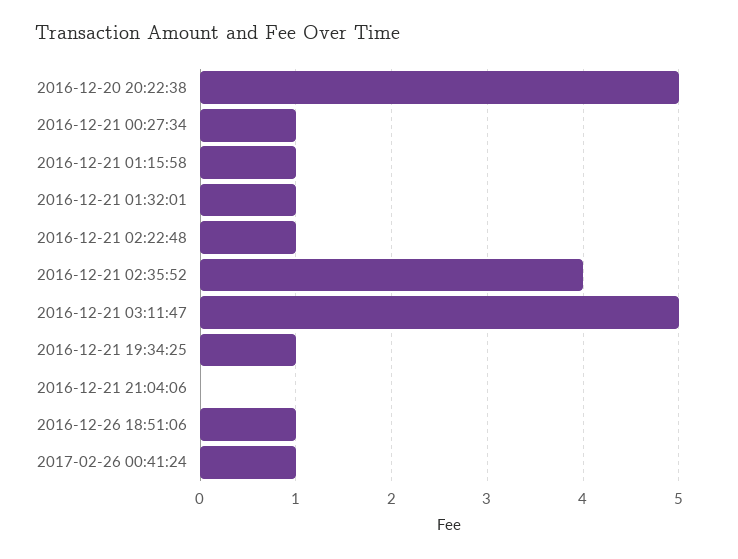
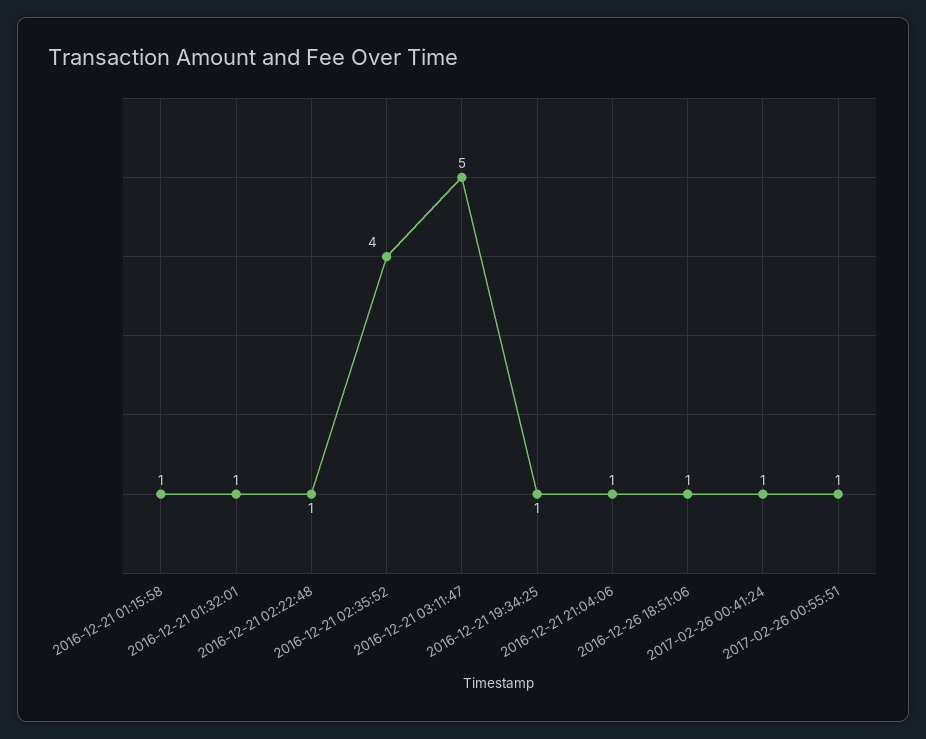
2016-12-20 20:22:38: 5 -> none
2016-12-21 00:27:34: 1 -> none
2016-12-21 21:04:06: 0 -> 1
2017-02-26 00:55:51: none -> 1

